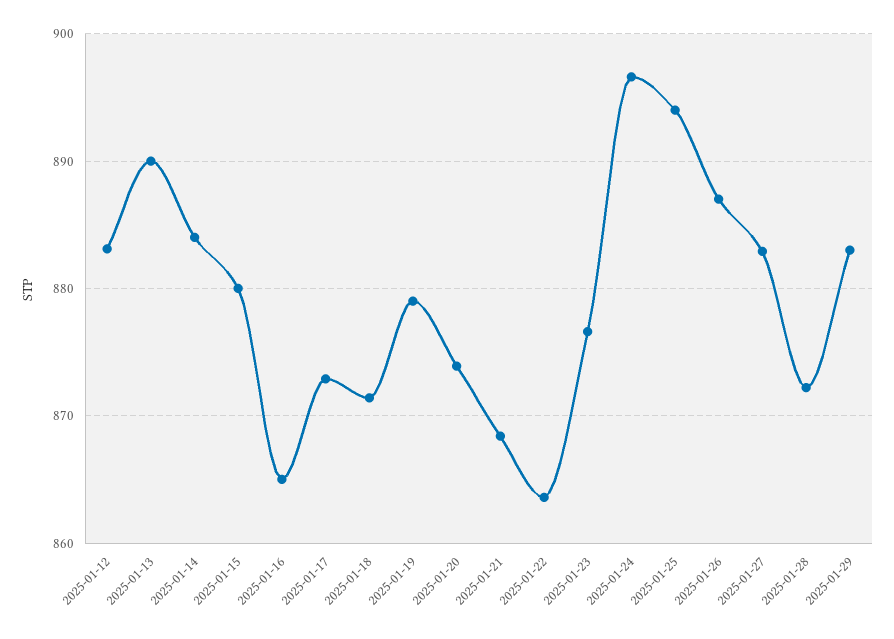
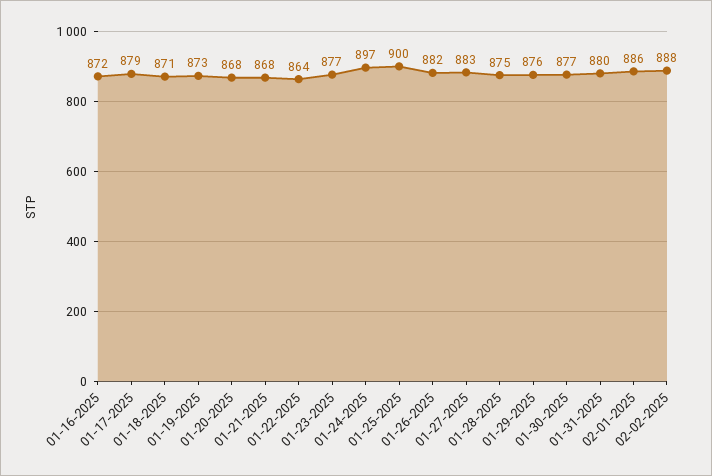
2025-01-12: 883 -> none
2025-01-13: 890 -> none
2025-01-14: 884 -> none
2025-01-15: 880 -> none
2025-01-16: 865 -> 872
2025-01-17: 873 -> 879
2025-01-19: 879 -> 873
2025-01-20: 874 -> 868
2025-01-25: 894 -> 900
2025-01-26: 887 -> 882
2025-01-28: 872 -> 875
2025-01-29: 883 -> 876
01-30-2025: none -> 877
01-31-2025: none -> 880
02-01-2025: none -> 886
02-02-2025: none -> 888

